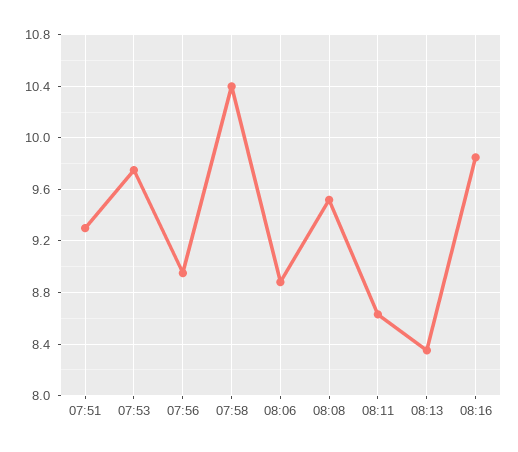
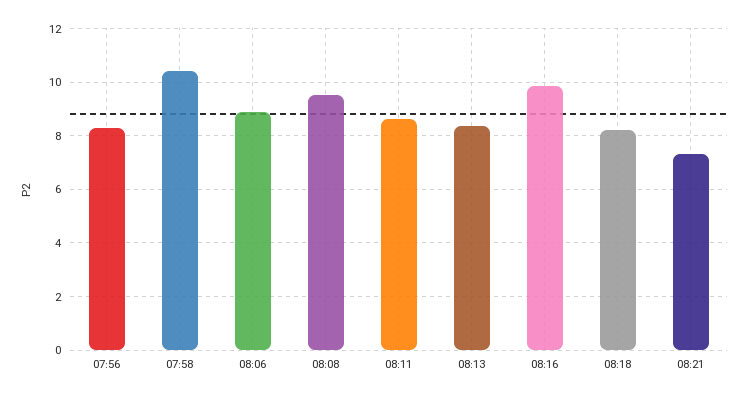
07:51: 9.3 -> none
07:53: 9.75 -> none
07:56: 8.95 -> 8.25
08:18: none -> 8.25
08:21: none -> 7.25

